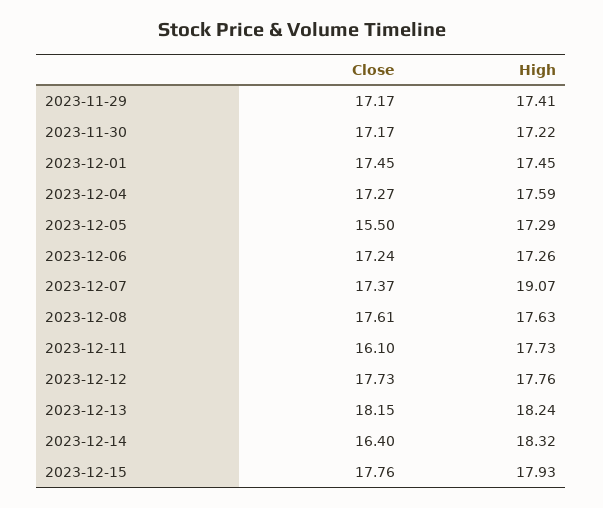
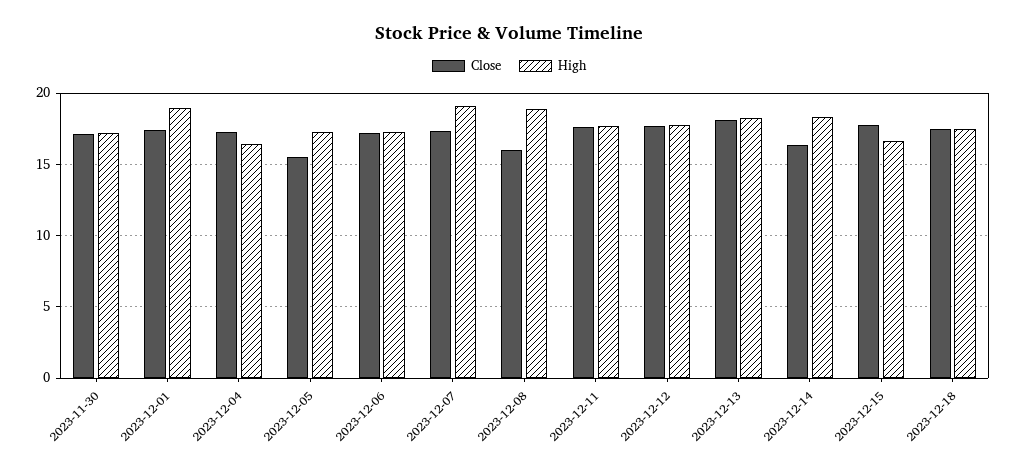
Close, 2023-11-29: 17.17 -> none
High, 2023-11-29: 17.41 -> none
High, 2023-12-01: 17.45 -> 19
High, 2023-12-04: 17.59 -> 16.5
Close, 2023-12-08: 17.61 -> 16
High, 2023-12-08: 17.63 -> 19
Close, 2023-12-11: 16.1 -> 17.5
High, 2023-12-15: 17.93 -> 16.5
Close, 2023-12-18: none -> 17.5
High, 2023-12-18: none -> 17.5

